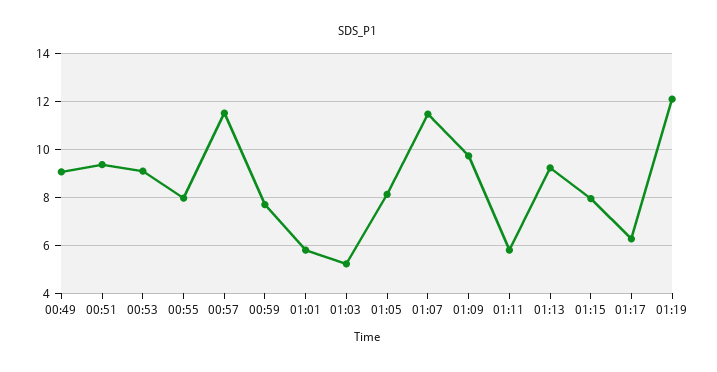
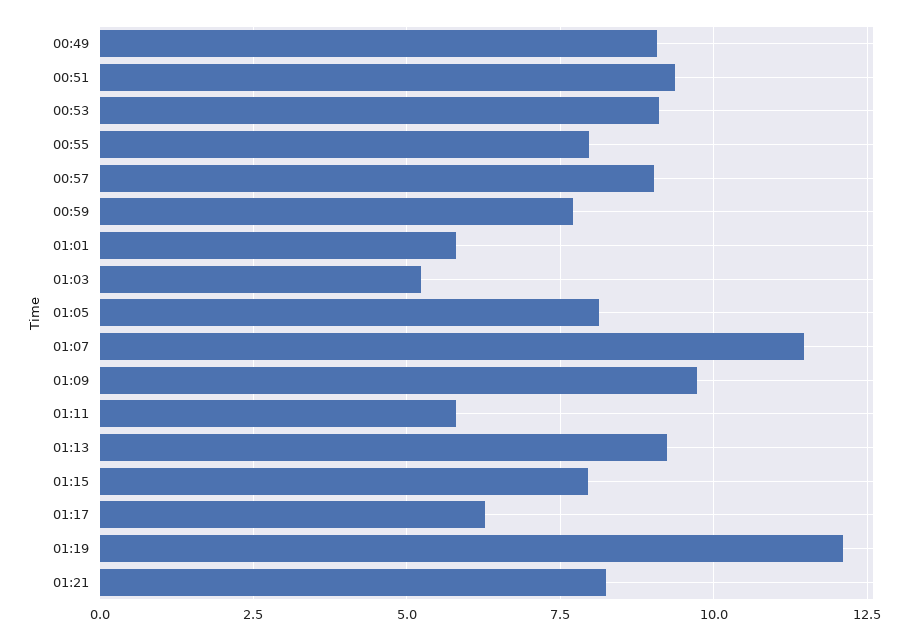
00:57: 11.5 -> 9
01:21: none -> 8.25

